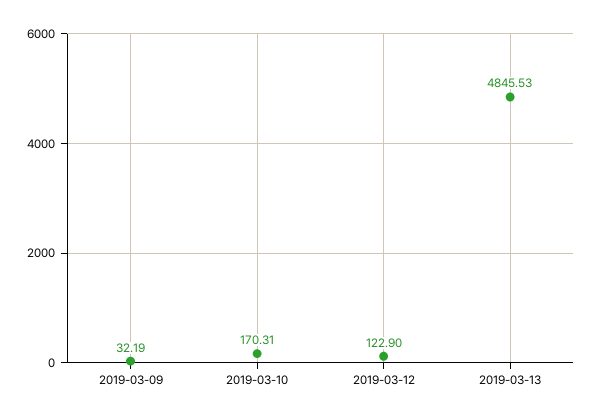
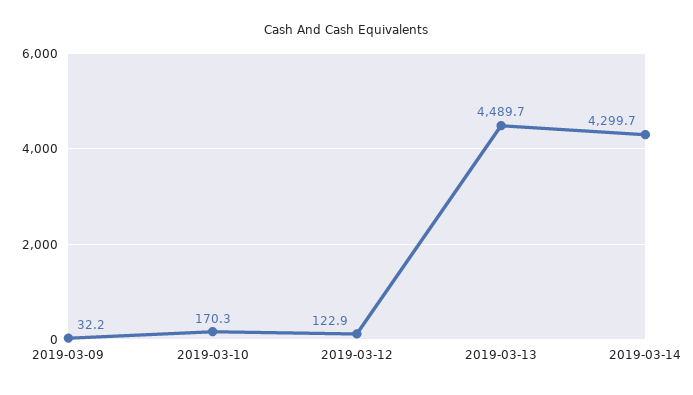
2019-03-13: 4845.53 -> 4489.7
2019-03-14: none -> 4299.7

